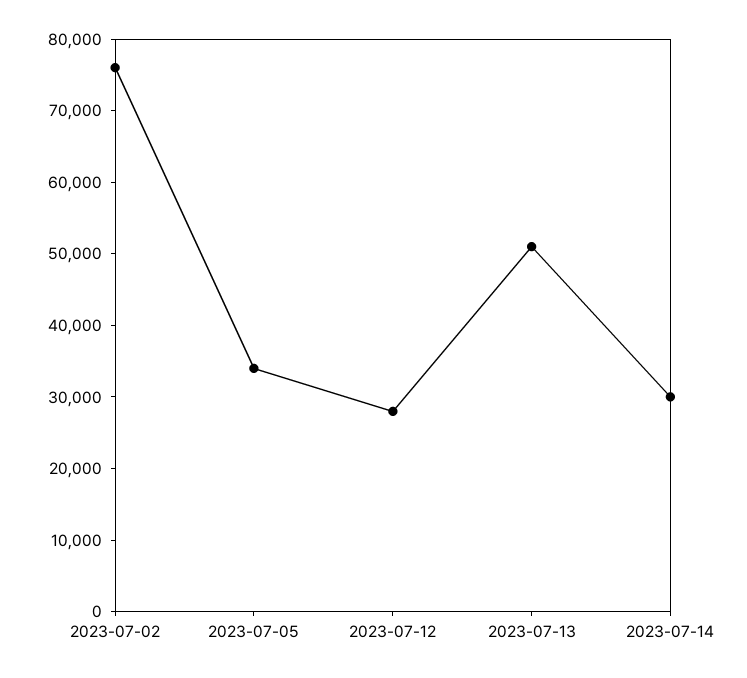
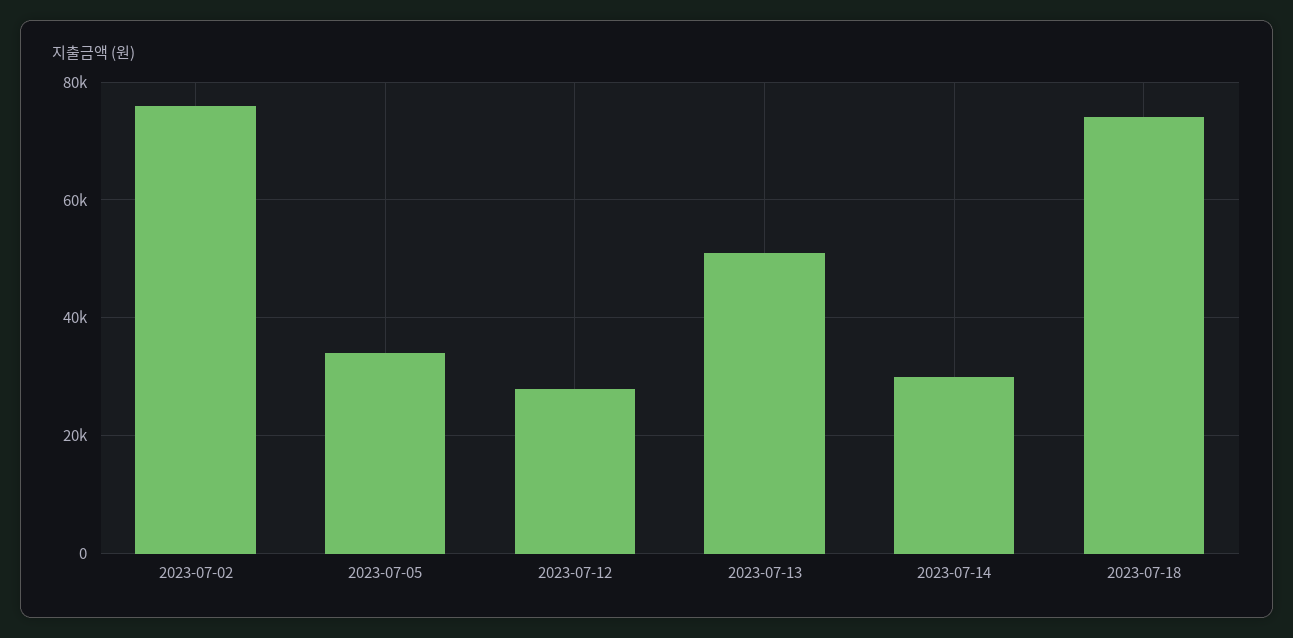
2023-07-18: none -> 74000

